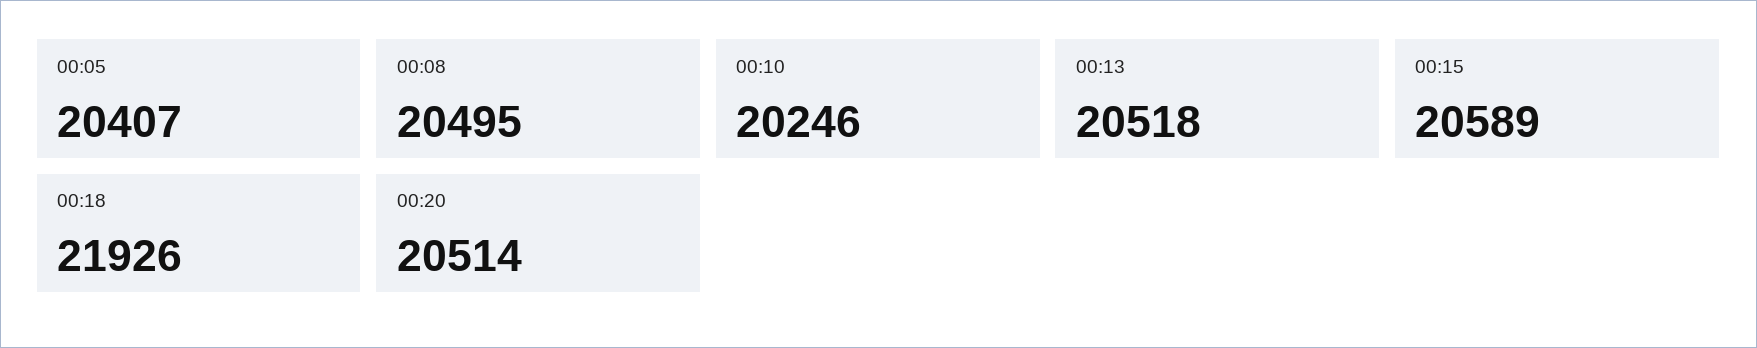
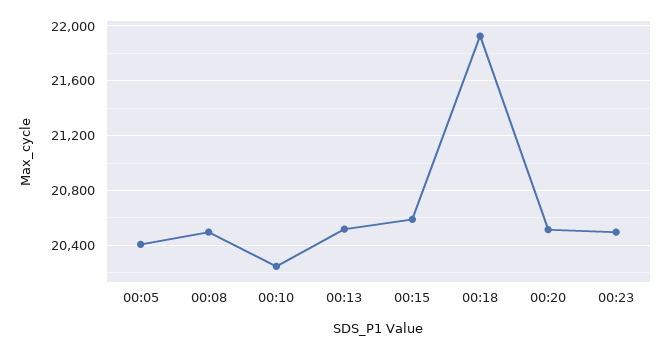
00:23: none -> 20500

